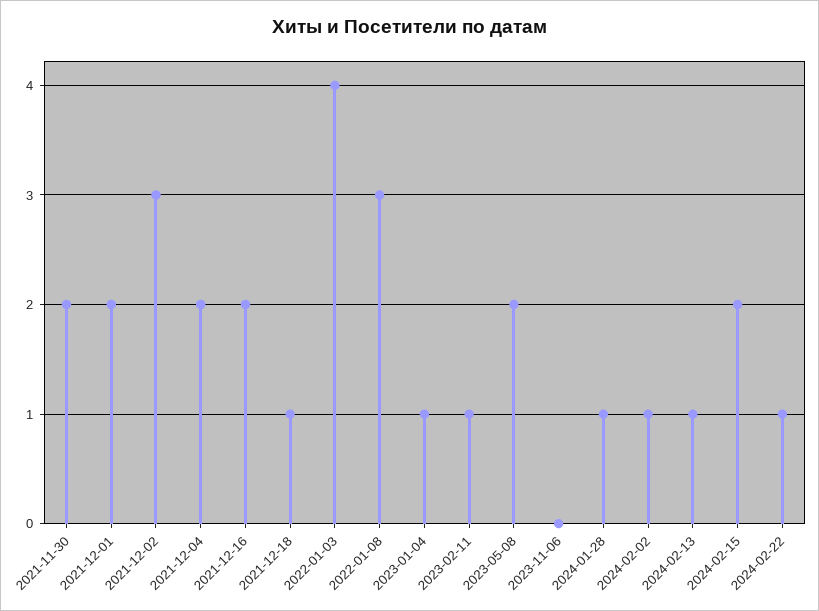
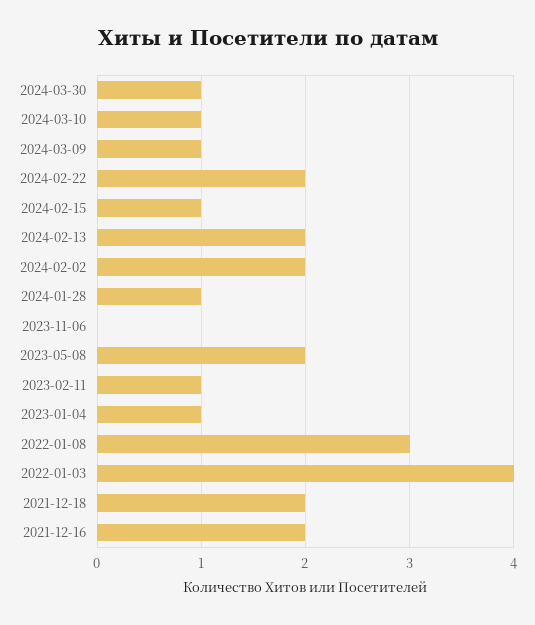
2021-11-30: 2 -> none
2021-12-01: 2 -> none
2021-12-02: 3 -> none
2021-12-04: 2 -> none
2021-12-18: 1 -> 2
2024-02-02: 1 -> 2
2024-02-13: 1 -> 2
2024-02-15: 2 -> 1
2024-02-22: 1 -> 2
2024-03-30: none -> 1
2024-03-10: none -> 1
2024-03-09: none -> 1

